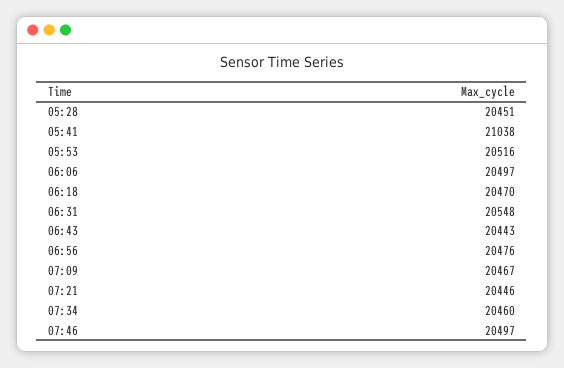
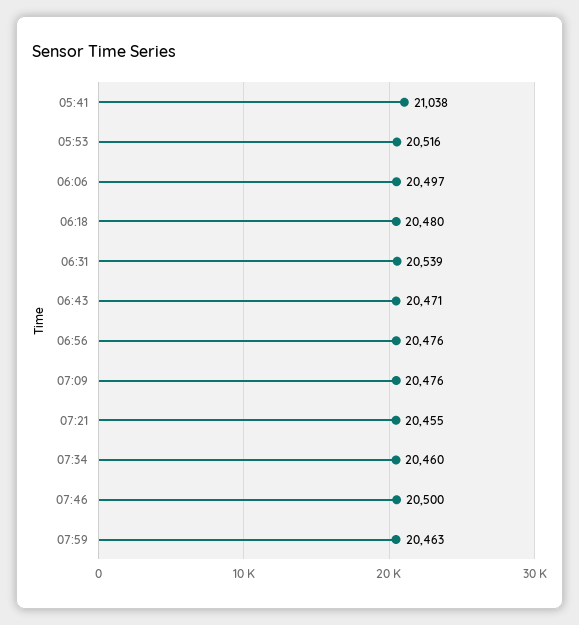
05:28: 20451 -> none
06:18: 20470 -> 20480
06:31: 20548 -> 20539
06:43: 20443 -> 20471
07:09: 20467 -> 20476
07:21: 20446 -> 20455
07:46: 20497 -> 20500
07:59: none -> 20463

